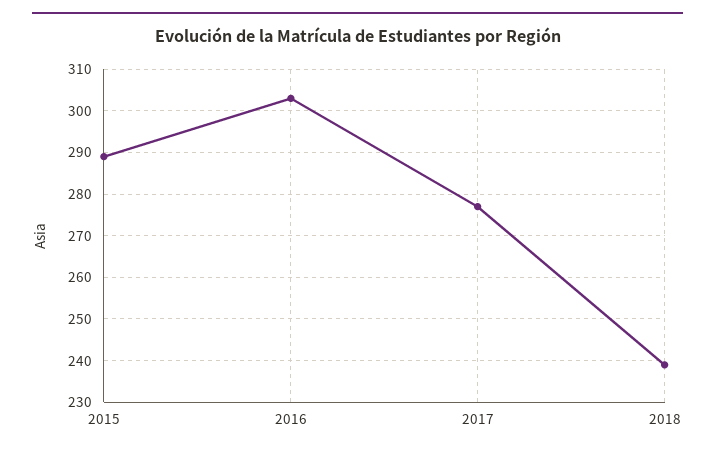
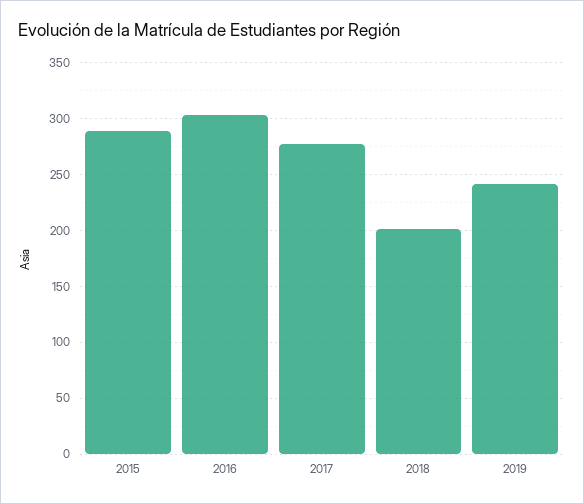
2018: 240 -> 200
2019: none -> 240

